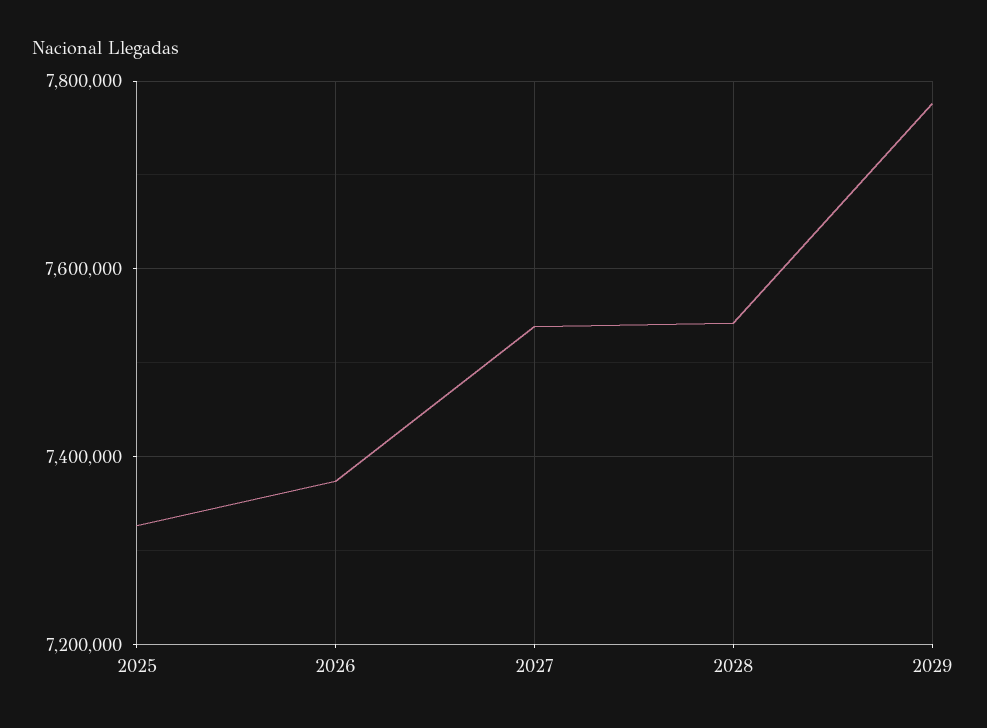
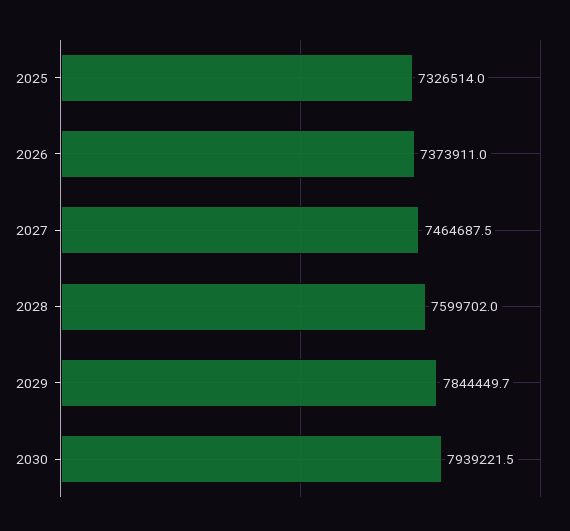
2027: 7540000 -> 7464687.5
2028: 7540000 -> 7599702
2029: 7780000 -> 7844449.7
2030: none -> 7939221.5

